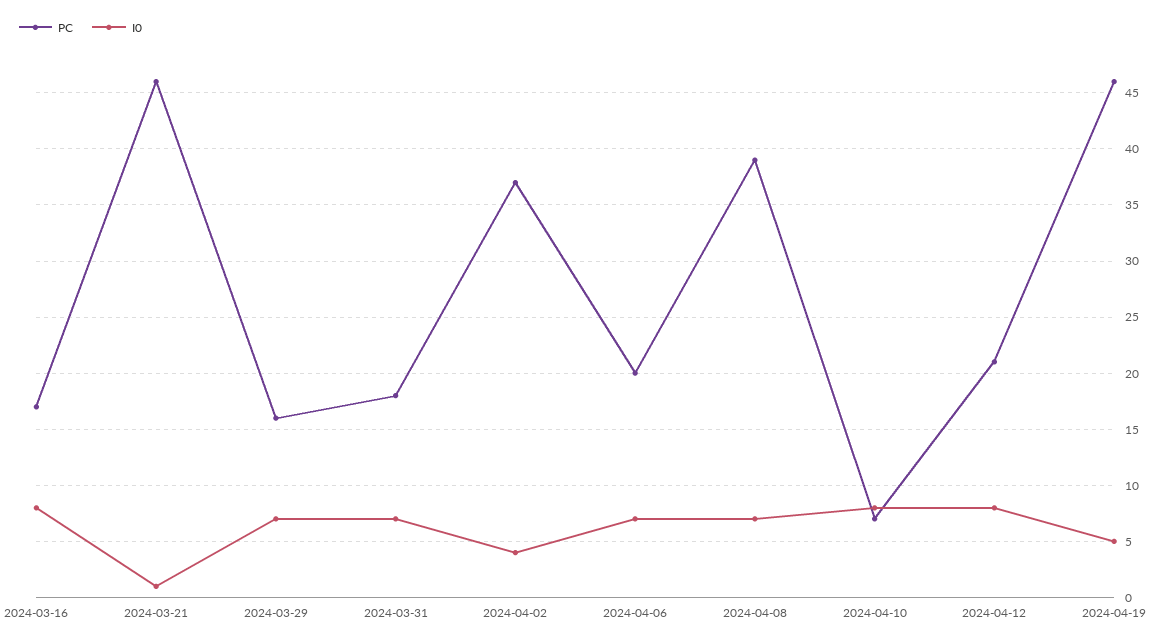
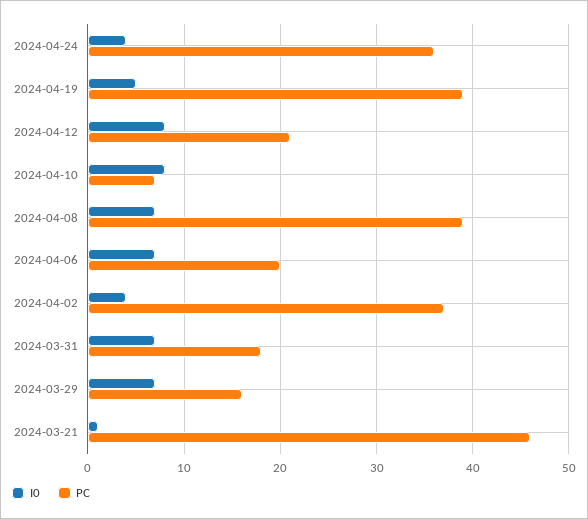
PC, 2024-03-16: 17 -> none
I0, 2024-03-16: 8 -> none
PC, 2024-04-19: 46 -> 39
I0, 2024-04-24: none -> 4
PC, 2024-04-24: none -> 36

